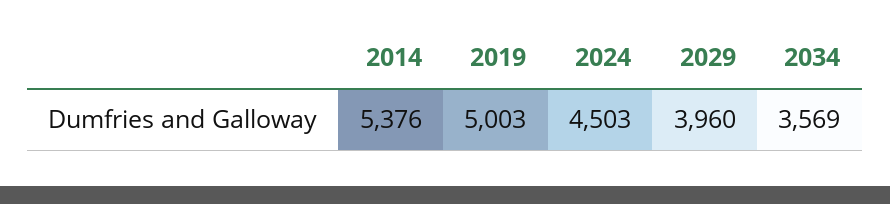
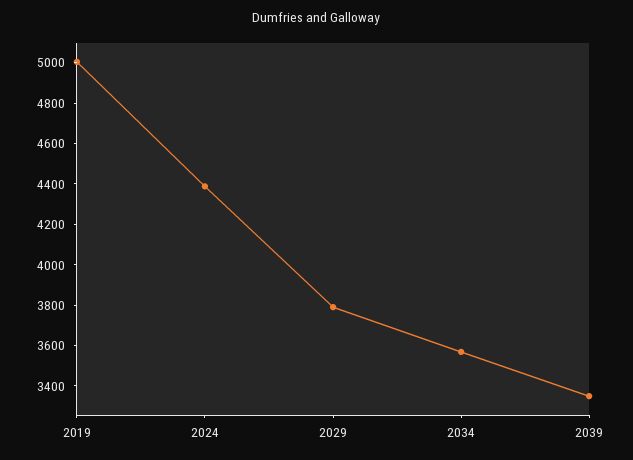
2014: 5376 -> none
2024: 4503 -> 4400
2029: 3960 -> 3800
2039: none -> 3350

